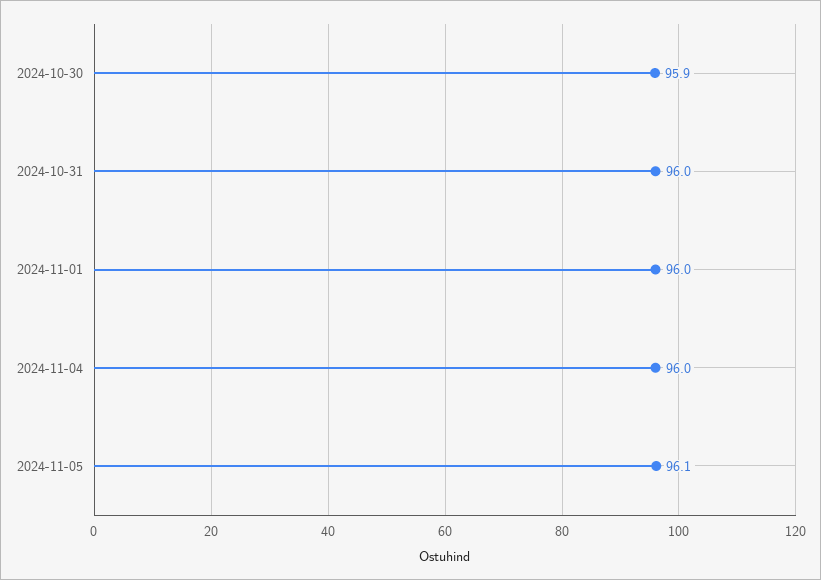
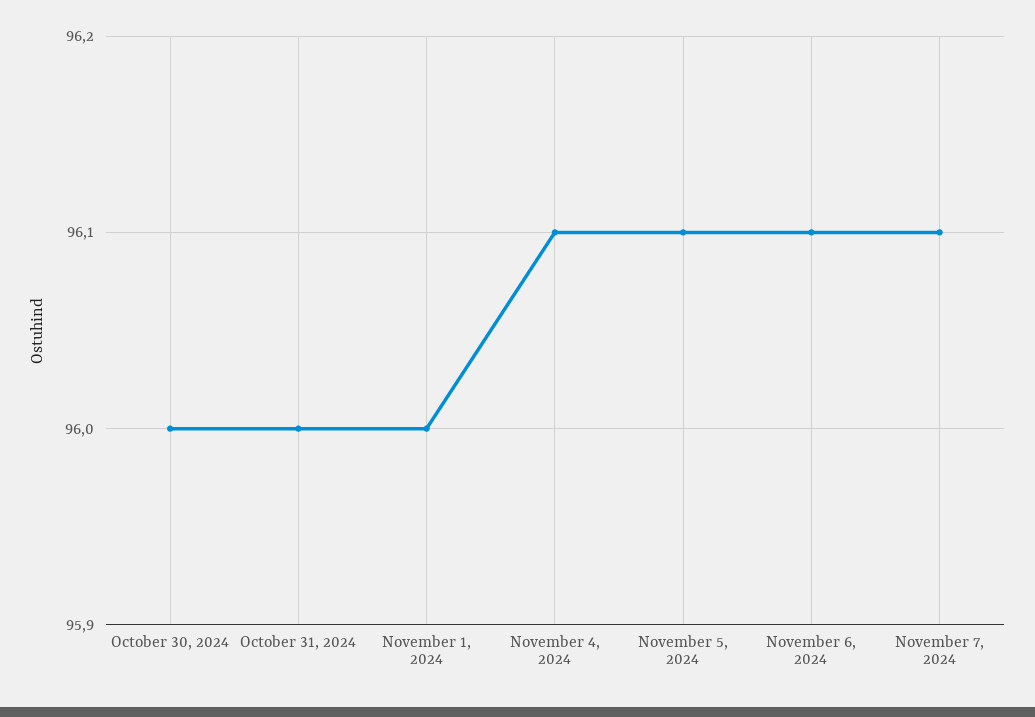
2024-10-30: 95.9 -> 96
2024-11-04: 96 -> 96.1
November 6, 2024: none -> 96.1
November 7, 2024: none -> 96.1

